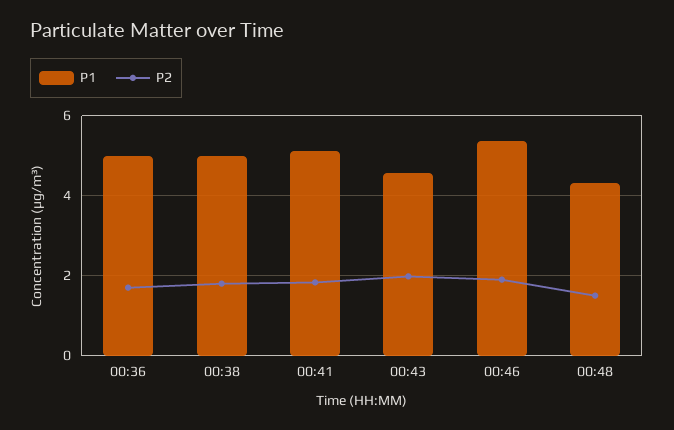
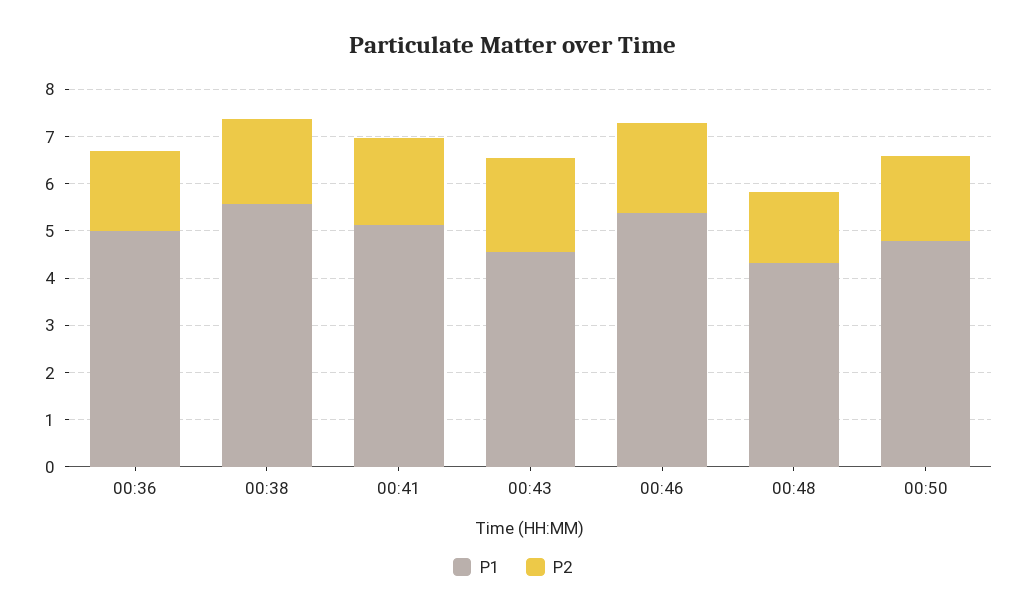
P1, 00:38: 5 -> 5.6
P1, 00:50: none -> 4.8
P2, 00:50: none -> 1.8

